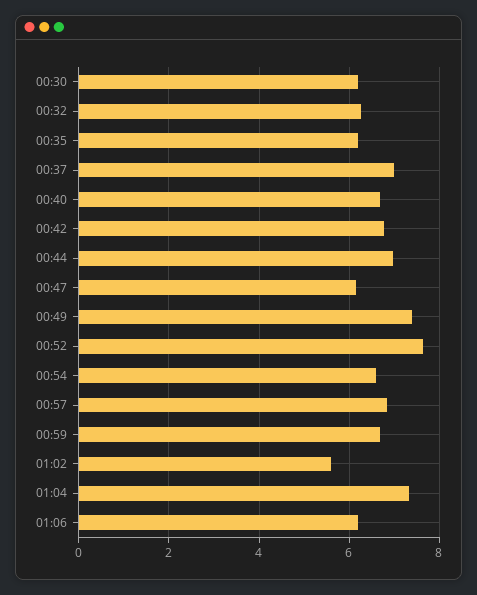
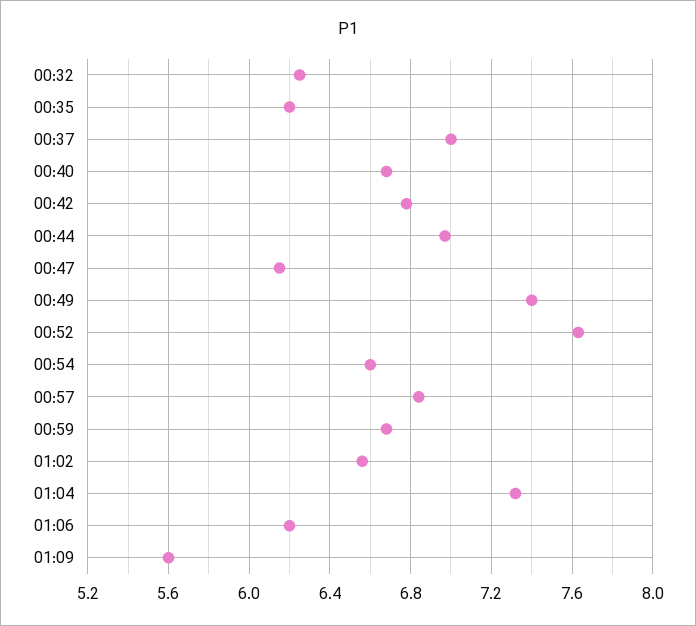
00:30: 6.2 -> none
01:02: 5.6 -> 6.55
01:09: none -> 5.6

